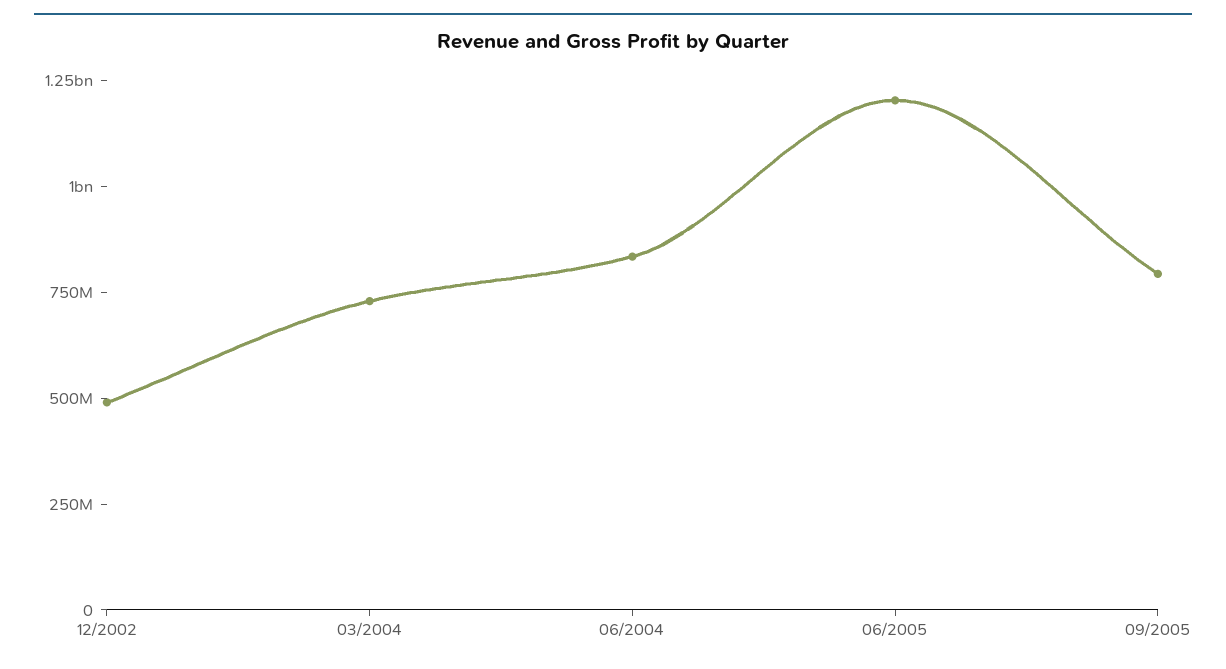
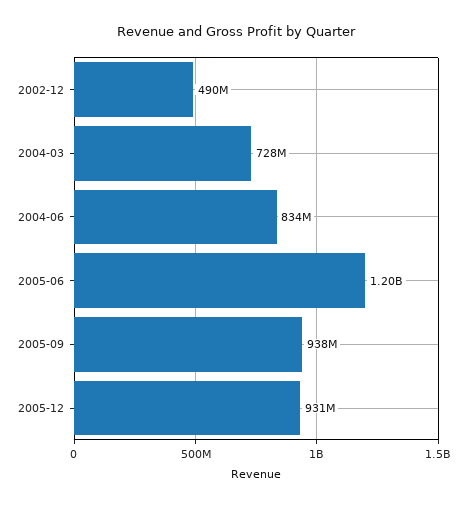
09/2005: 800000000 -> 938000000
2005-12: none -> 931000000

